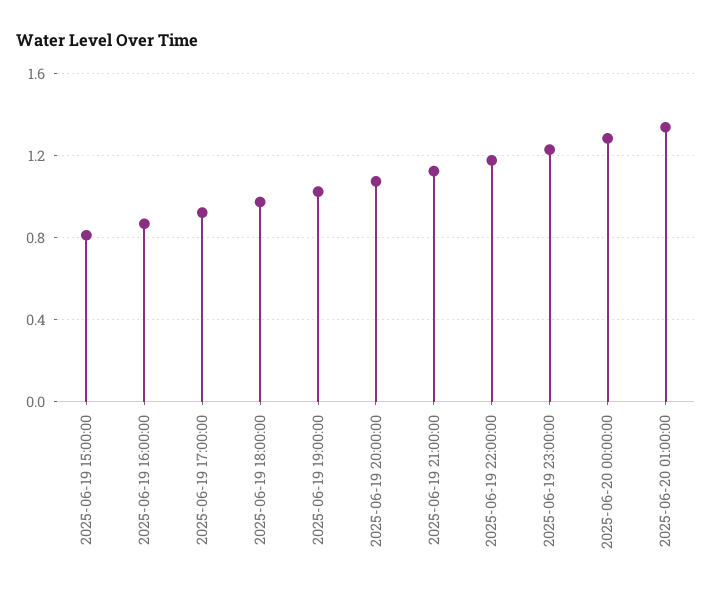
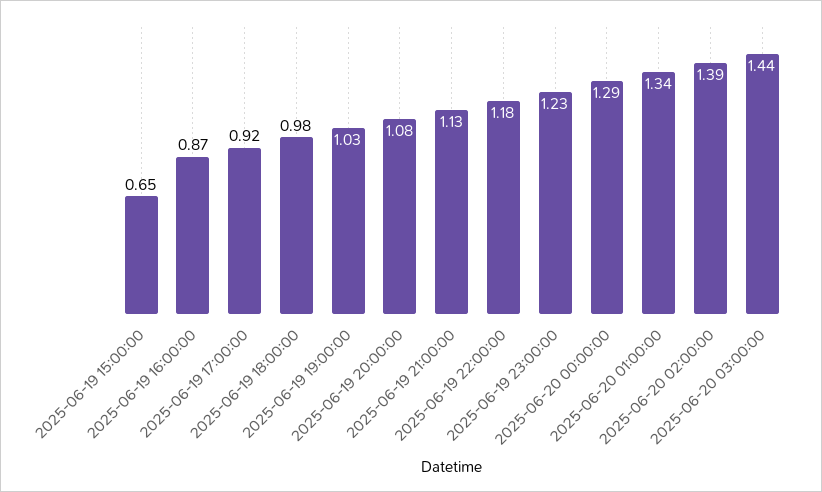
2025-06-19 15:00:00: 0.8 -> 0.65
2025-06-20 02:00:00: none -> 1.39
2025-06-20 03:00:00: none -> 1.44

